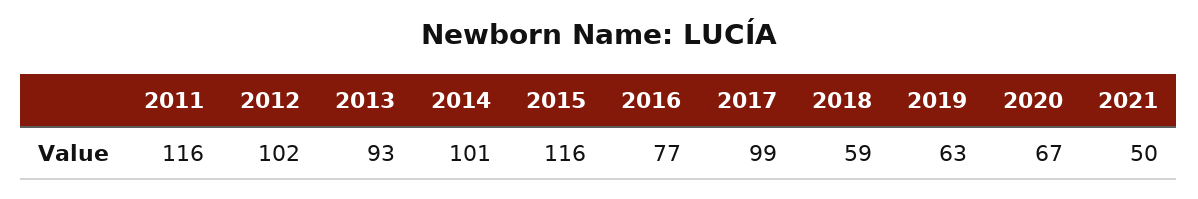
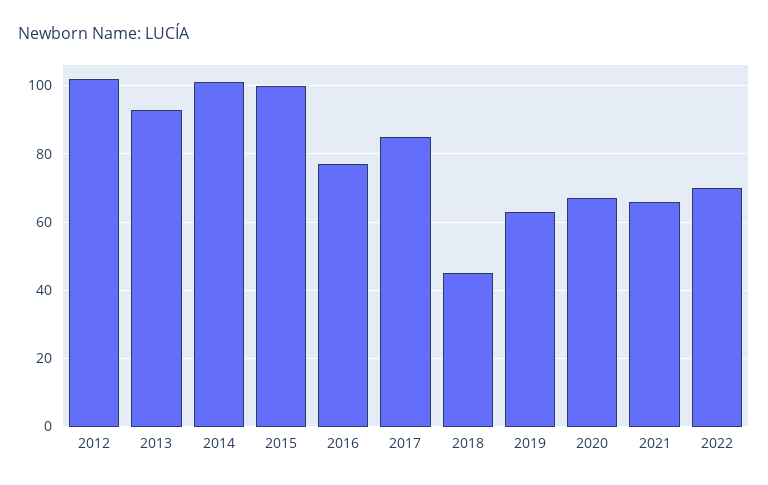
2011: 116 -> none
2015: 116 -> 100
2017: 99 -> 85
2018: 59 -> 45
2021: 50 -> 65
2022: none -> 70

